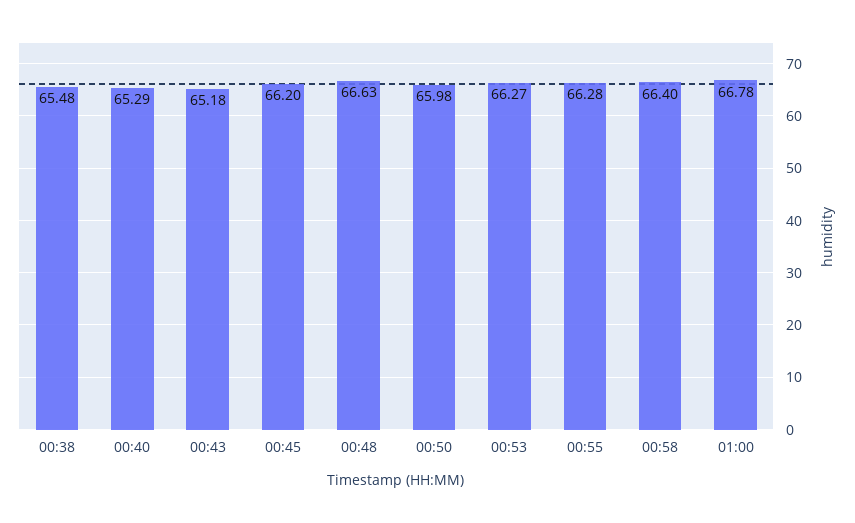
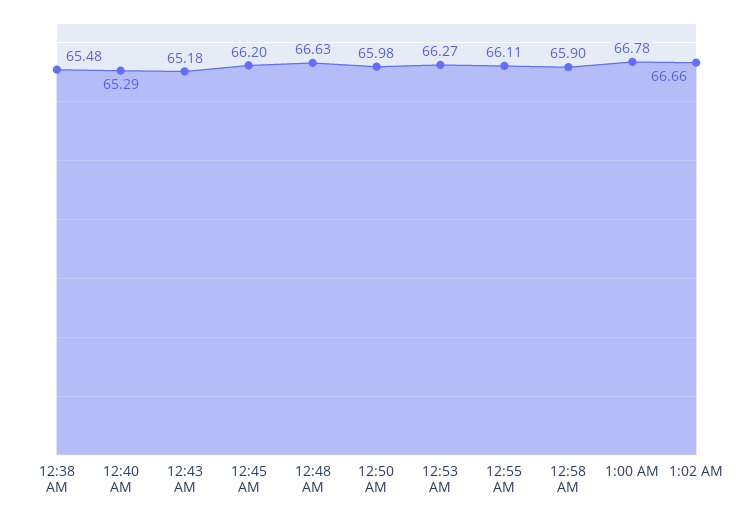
00:55: 66.28 -> 66.11
00:58: 66.4 -> 65.9
1:02 AM: none -> 66.66

